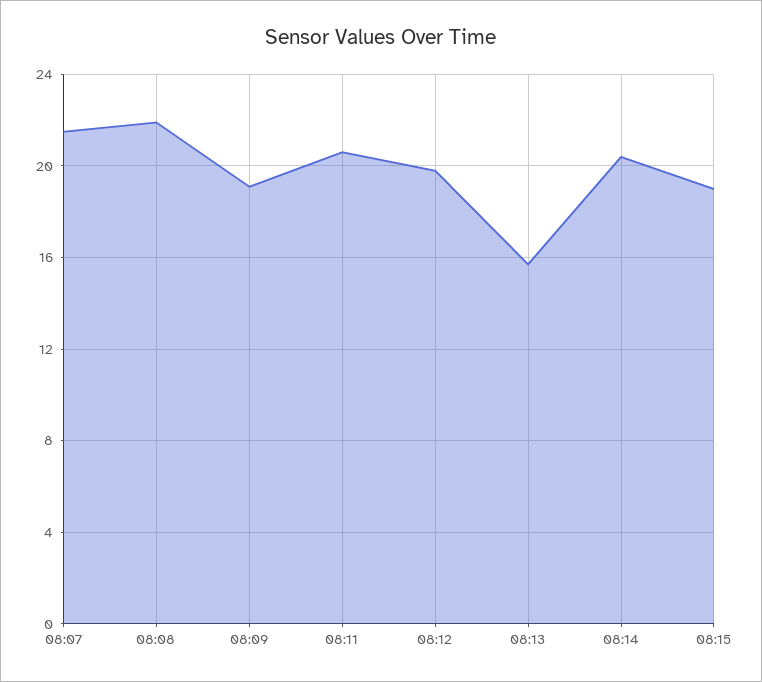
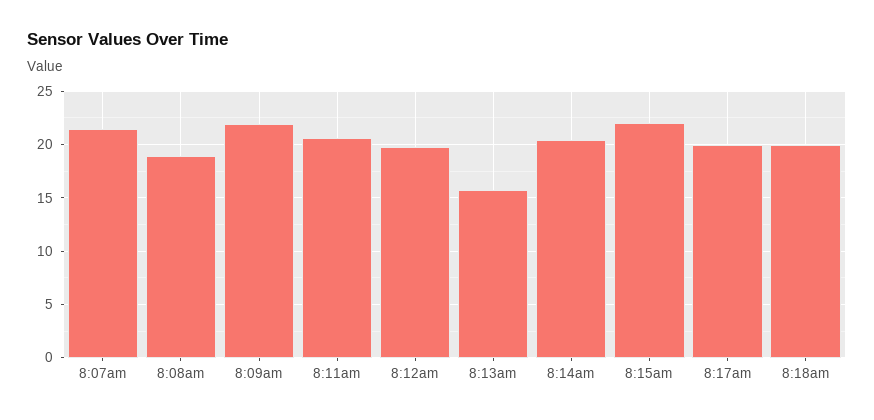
08:08: 22 -> 19
08:09: 19 -> 22
08:15: 19 -> 22
8:17am: none -> 20
8:18am: none -> 20

